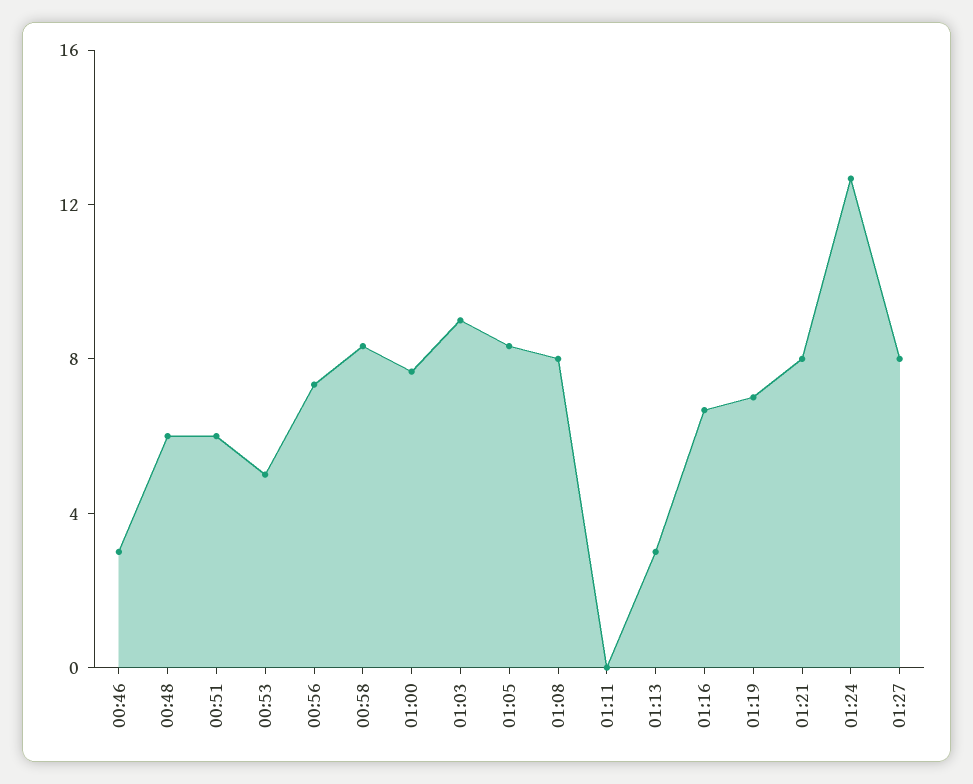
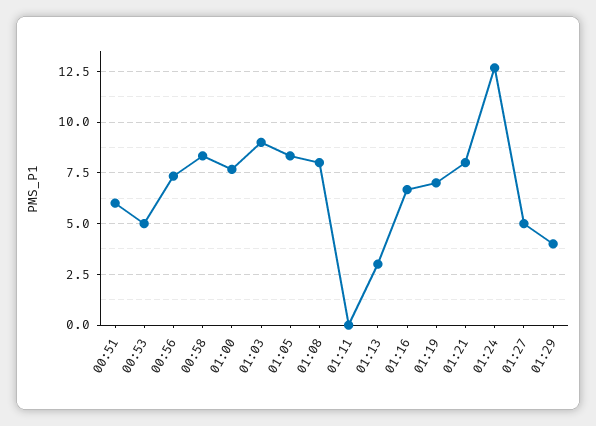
00:46: 3 -> none
00:48: 6 -> none
01:27: 8 -> 5
01:29: none -> 4

